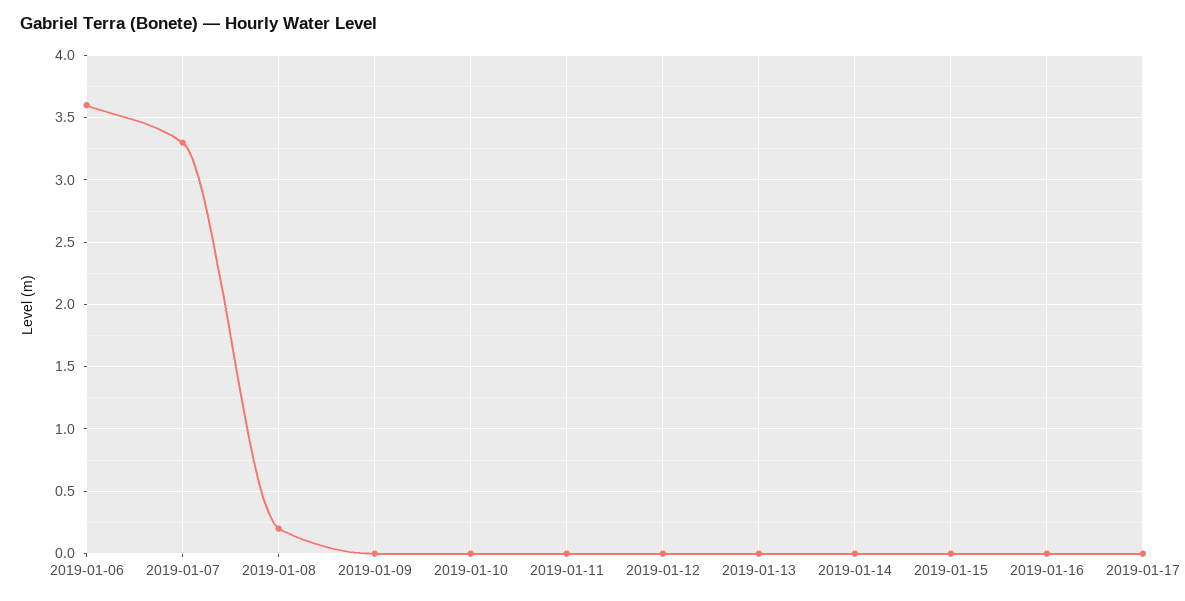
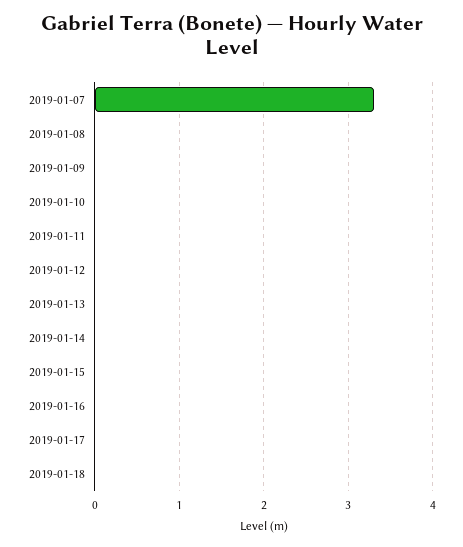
2019-01-06: 3.6 -> none
2019-01-08: 0.2 -> 0
2019-01-18: none -> 0

